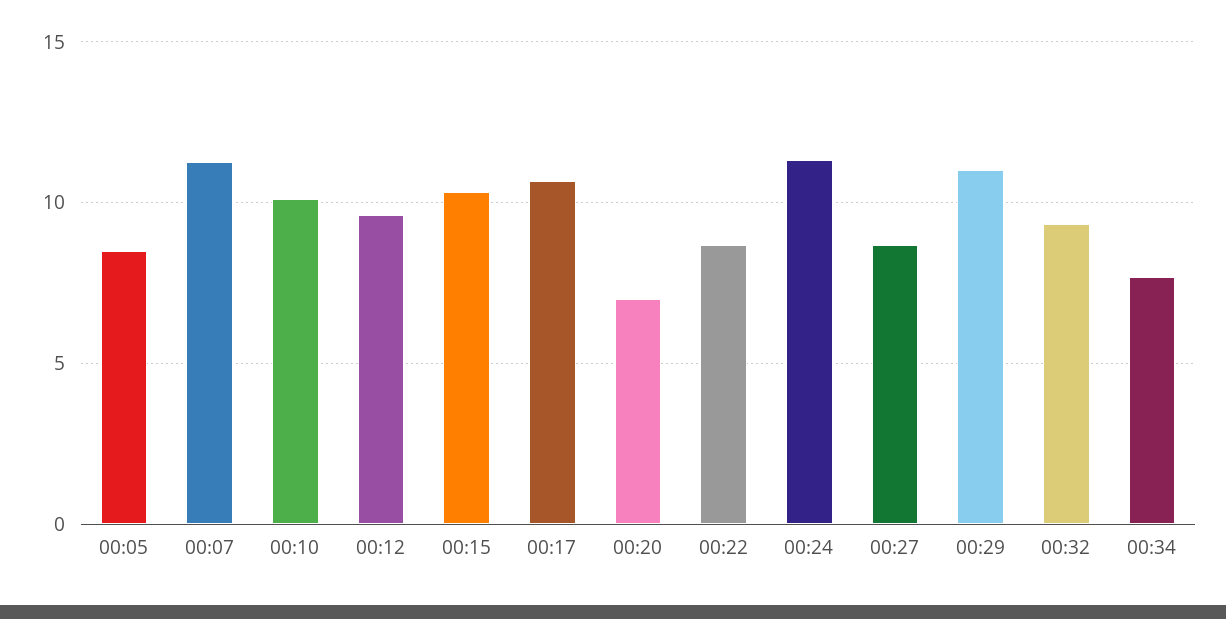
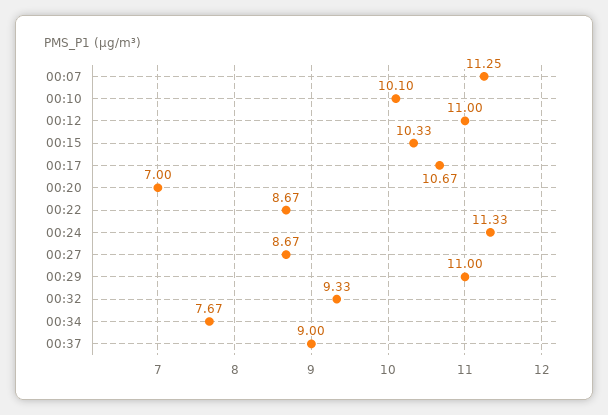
00:05: 8.5 -> none
00:12: 9.5 -> 11
00:37: none -> 9

